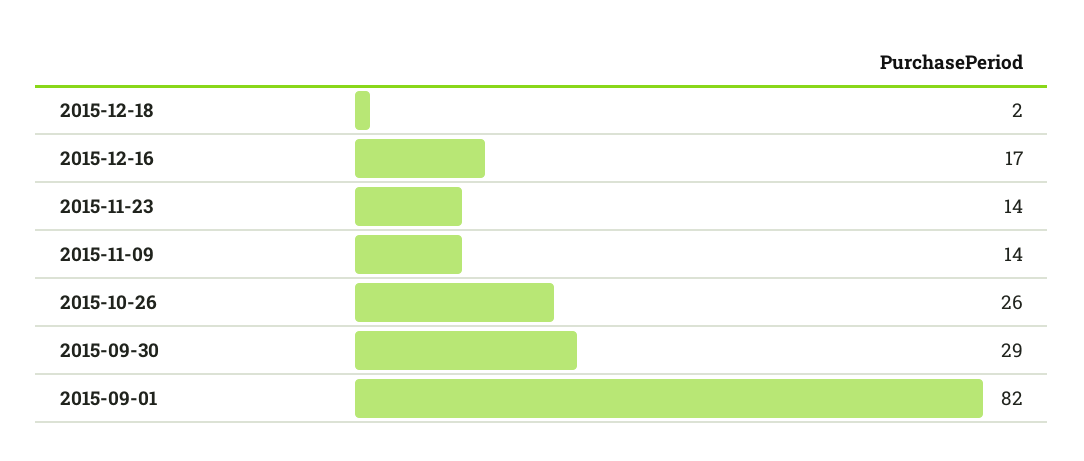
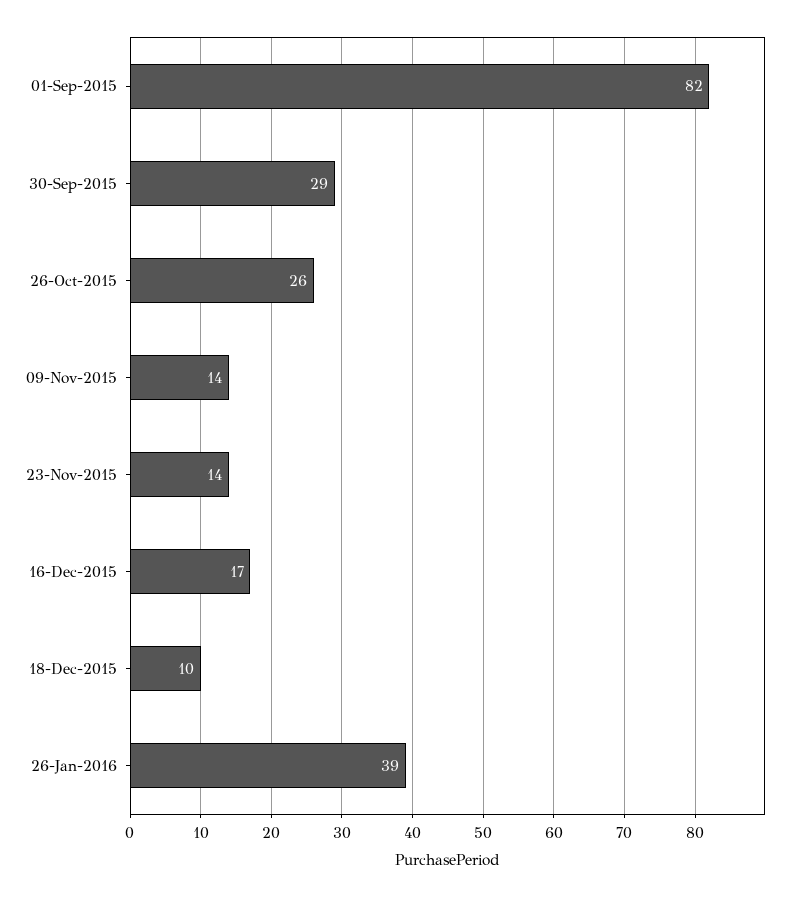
2015-12-18: 2 -> 10
26-Jan-2016: none -> 39

